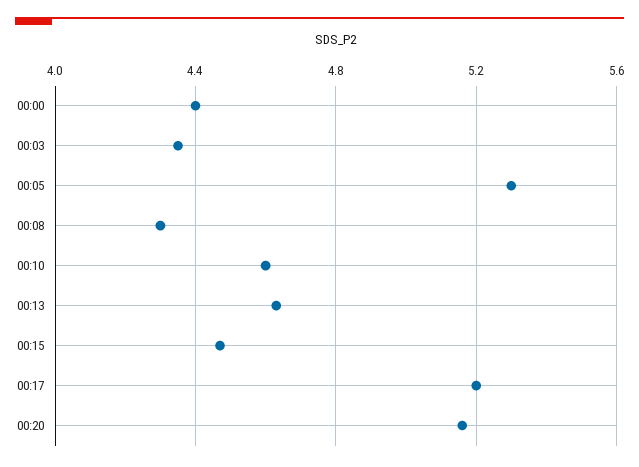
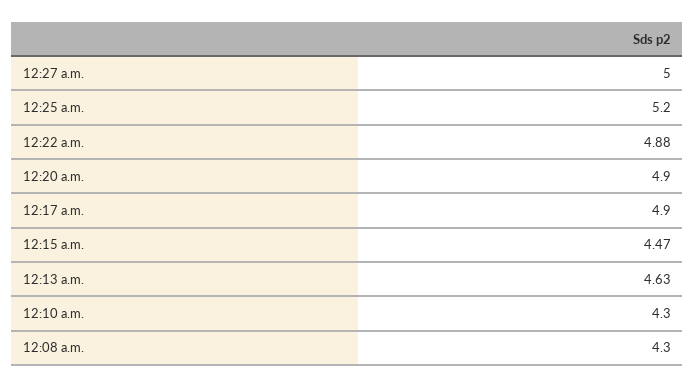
00:00: 4.4 -> none
00:03: 4.35 -> none
00:05: 5.3 -> none
00:10: 4.6 -> 4.3
00:17: 5.2 -> 4.9
00:20: 5.15 -> 4.9
12:27 a.m.: none -> 5
12:25 a.m.: none -> 5.2
12:22 a.m.: none -> 4.88

